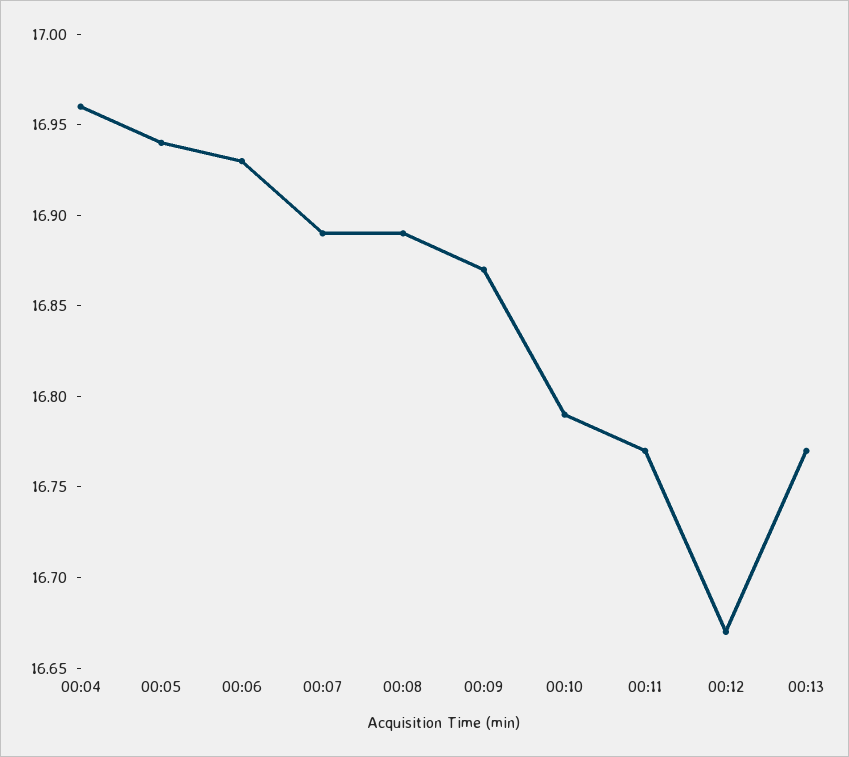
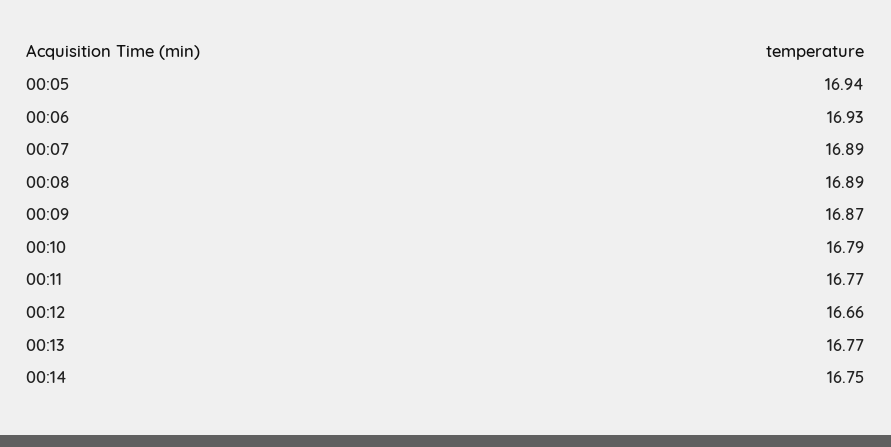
00:04: 16.96 -> none
00:12: 16.67 -> 16.66
00:14: none -> 16.75

